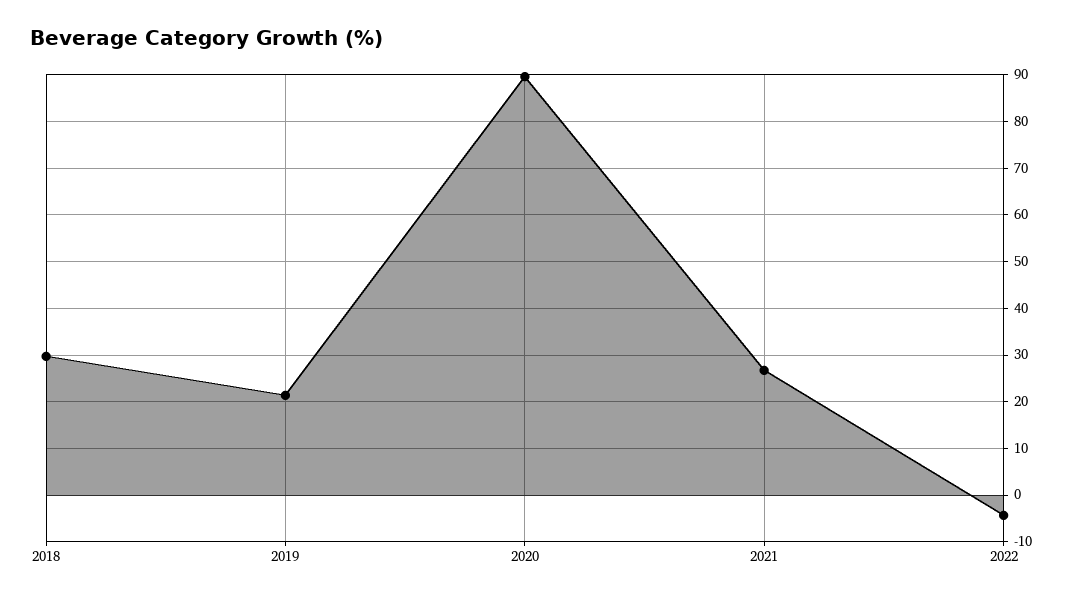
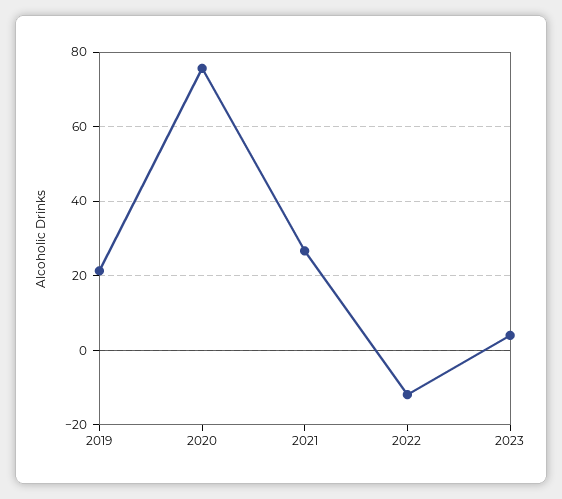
2018: 30 -> none
2020: 90 -> 76
2022: -4 -> -12
2023: none -> 4

